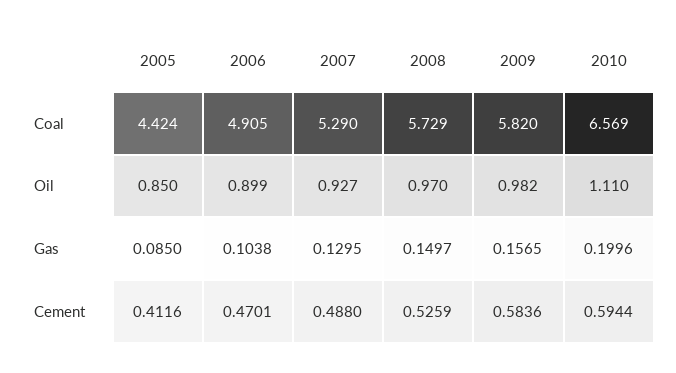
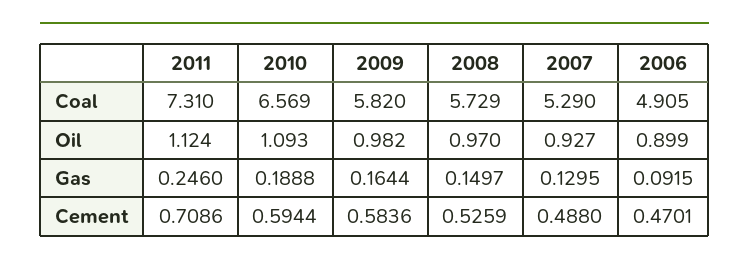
2005, Coal: 4.424 -> none
2005, Oil: 0.85 -> none
2010, Oil: 1.11 -> 1.093
2005, Gas: 0.085 -> none
2006, Gas: 0.1038 -> 0.0915
2009, Gas: 0.1565 -> 0.1644
2010, Gas: 0.1996 -> 0.1888
2005, Cement: 0.4116 -> none
2011, Coal: none -> 7.31
2011, Oil: none -> 1.124
2011, Gas: none -> 0.246
2011, Cement: none -> 0.7086

